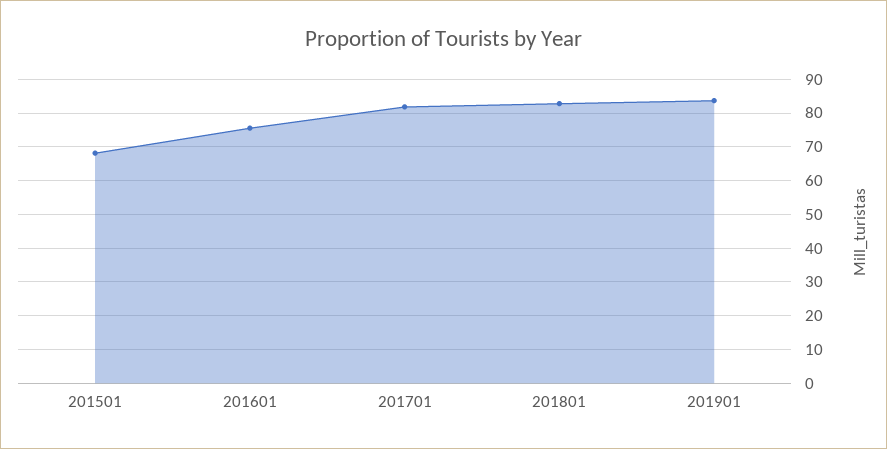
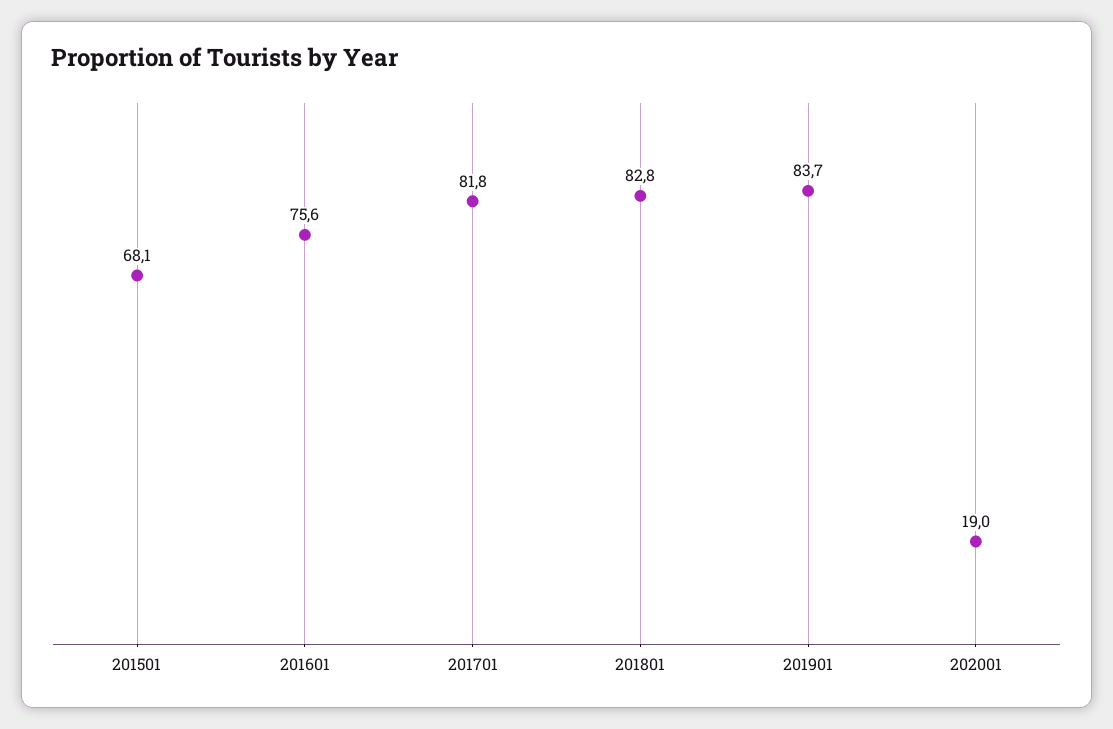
202001: none -> 19

